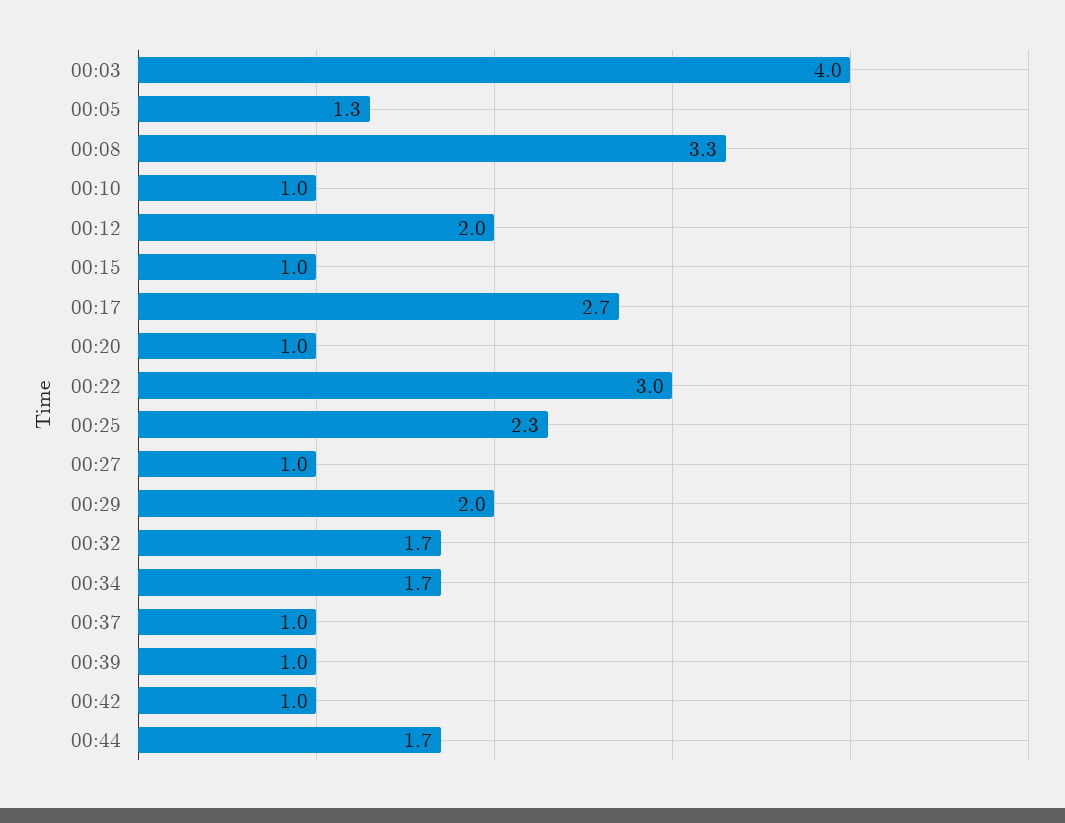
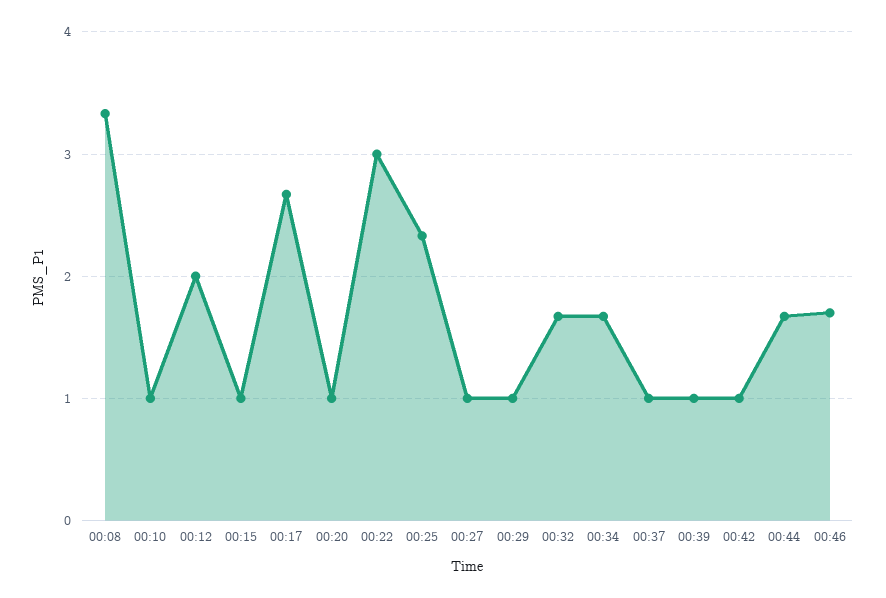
00:03: 4 -> none
00:05: 1.3 -> none
00:29: 2 -> 1
00:46: none -> 1.7

